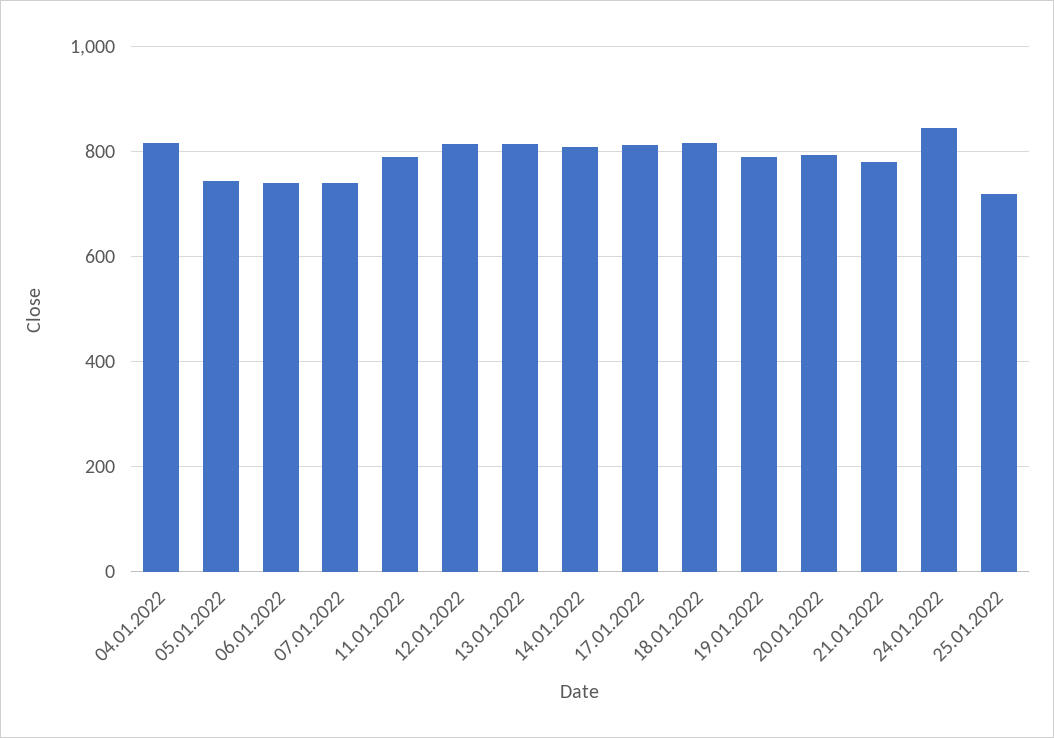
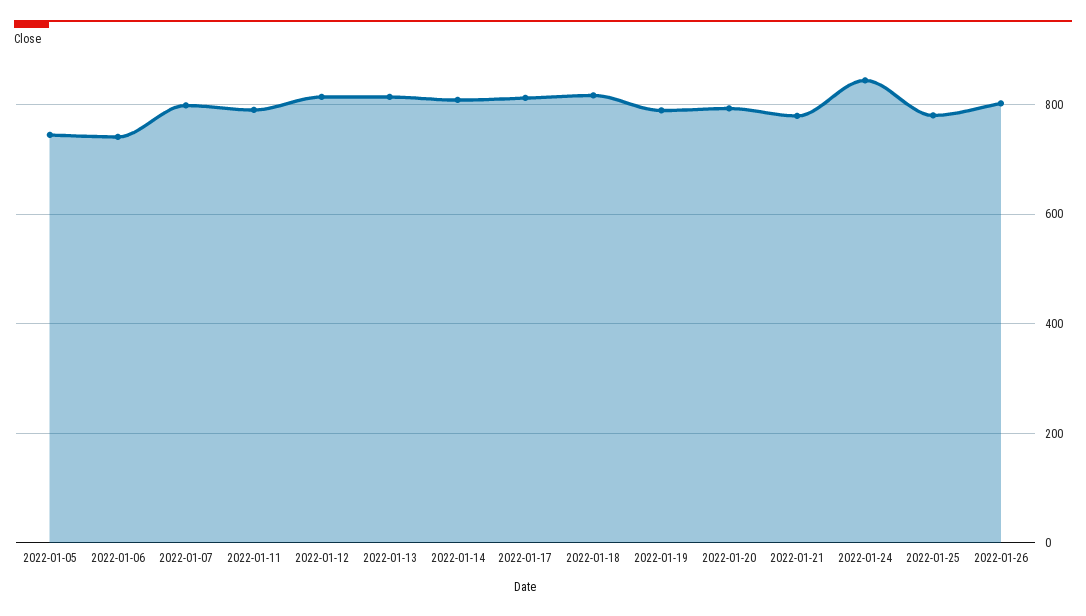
04.01.2022: 820 -> none
07.01.2022: 740 -> 800
25.01.2022: 720 -> 780
2022-01-26: none -> 800

